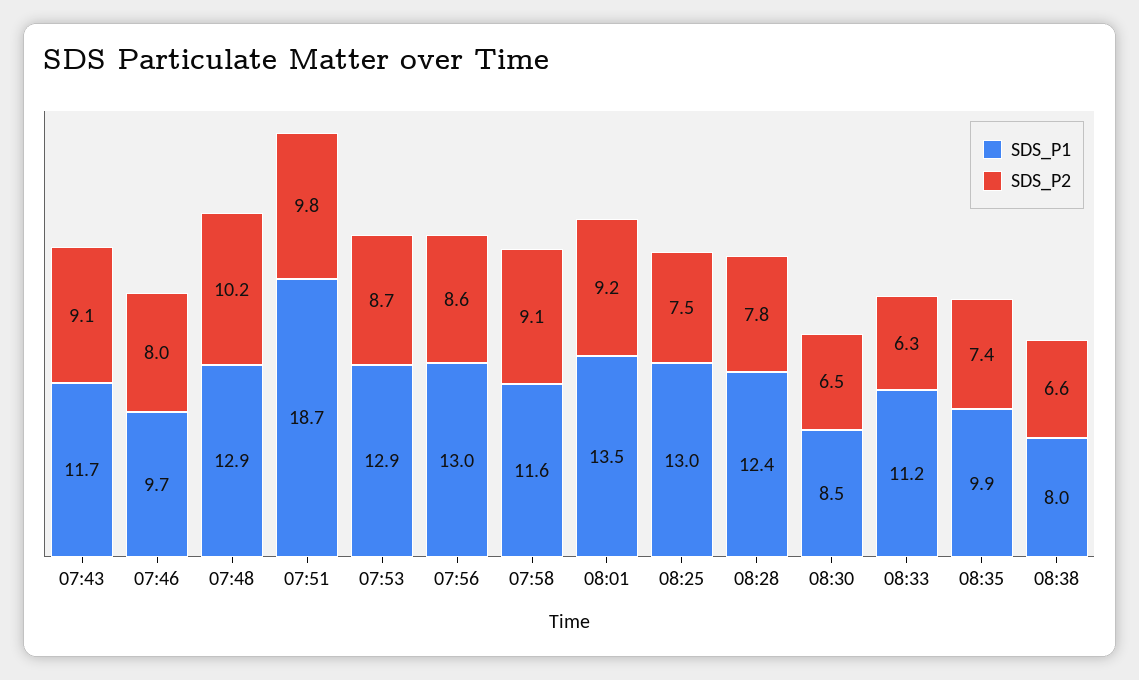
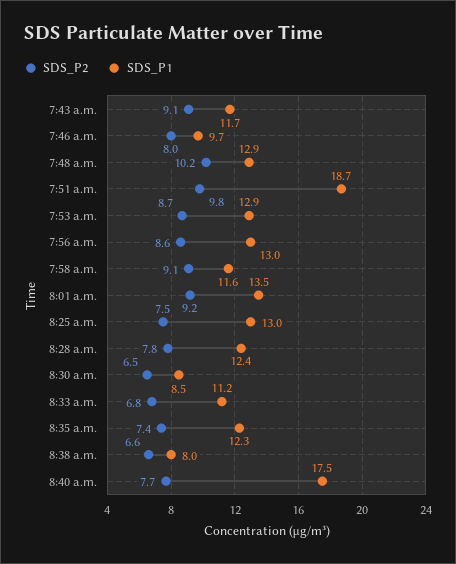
SDS_P2, 08:33: 6.3 -> 6.8
SDS_P1, 08:35: 9.9 -> 12.3
SDS_P2, 8:40 a.m.: none -> 7.7
SDS_P1, 8:40 a.m.: none -> 17.5

